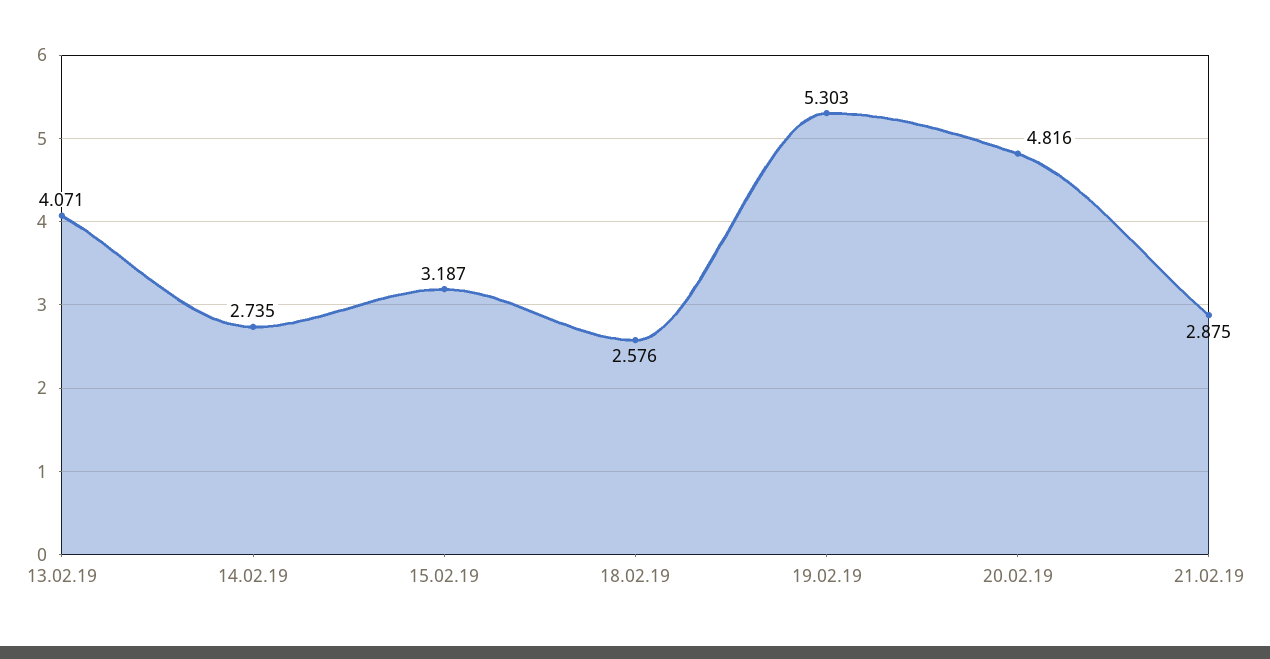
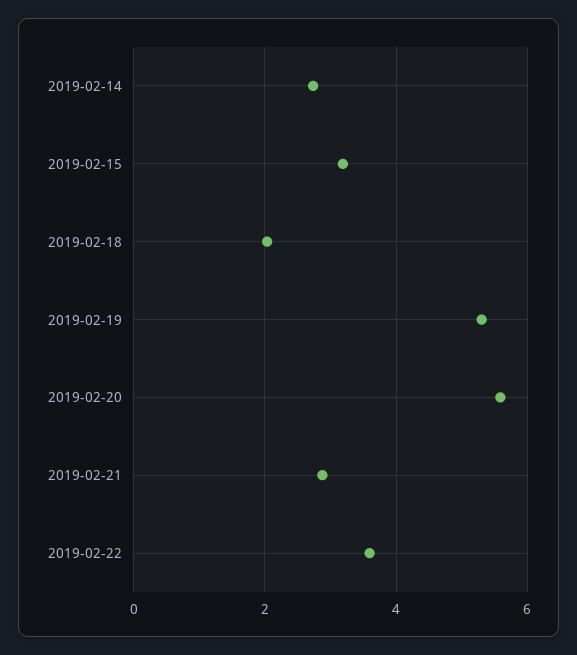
13.02.19: 4.071 -> none
18.02.19: 2.576 -> 2
20.02.19: 4.816 -> 5.6
2019-02-22: none -> 3.6

